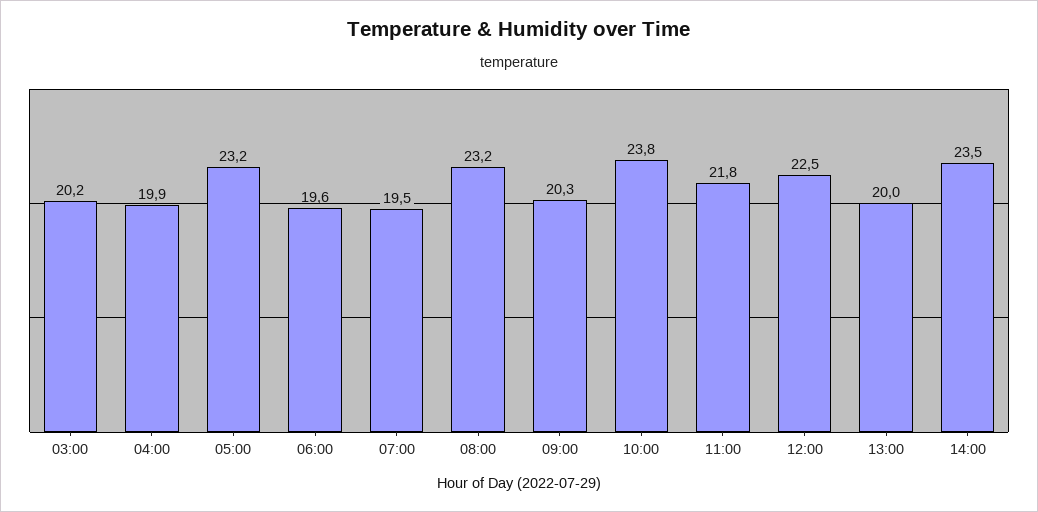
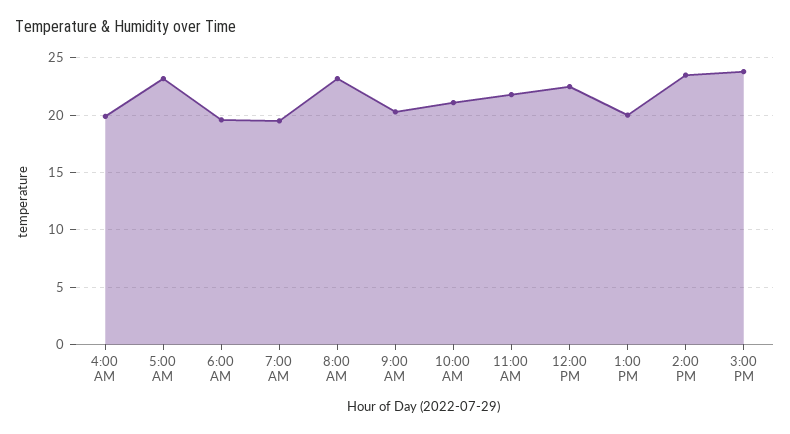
03:00: 20.2 -> none
10:00: 23.8 -> 21
3:00 PM: none -> 24

